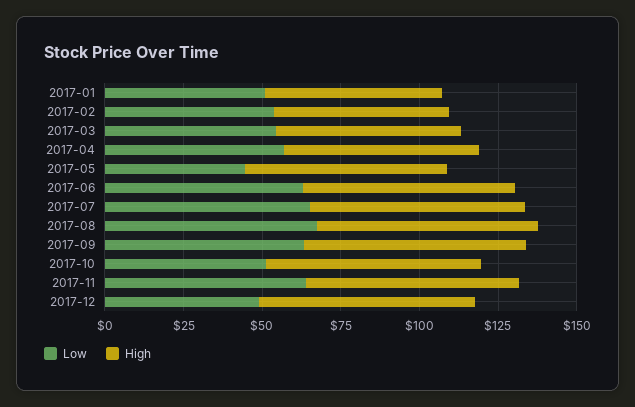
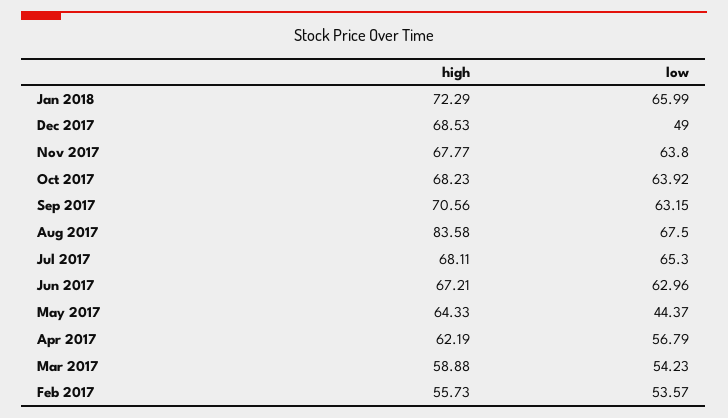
Low, 2017-01: 50 -> none
High, 2017-01: 55 -> none
High, 2017-08: 70 -> 83.58
Low, 2017-10: 50 -> 63.92
High, Jan 2018: none -> 72.29
Low, Jan 2018: none -> 65.99

